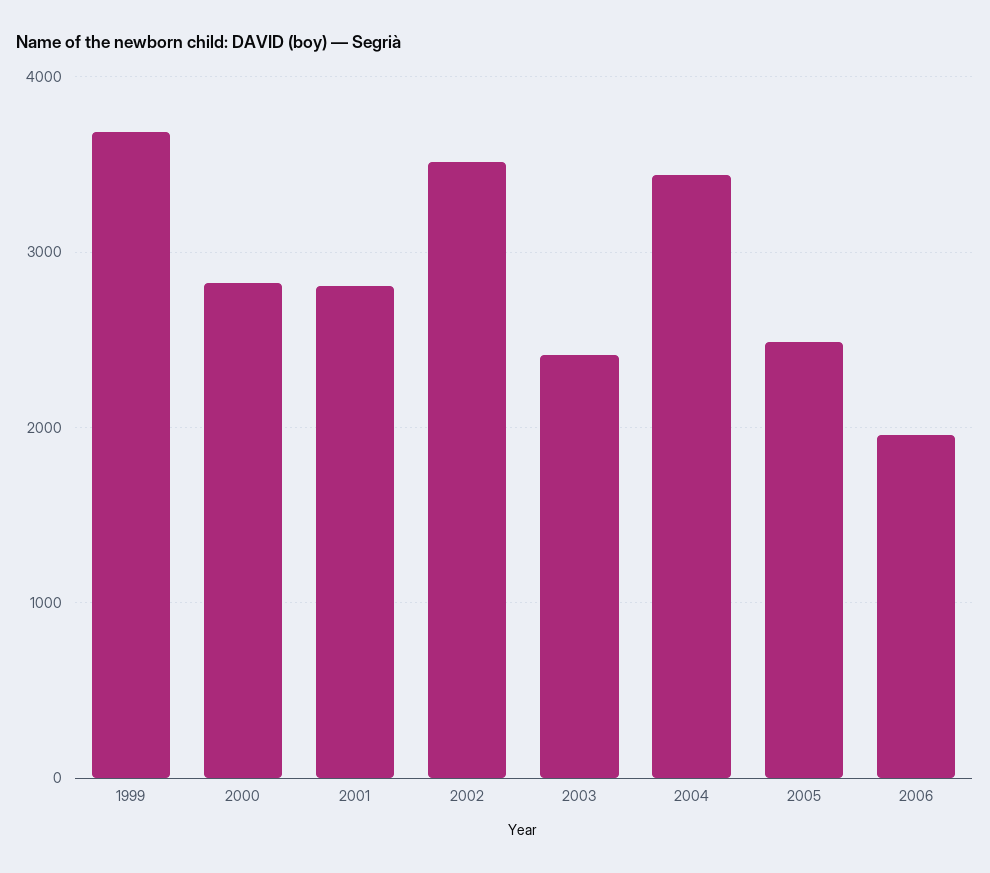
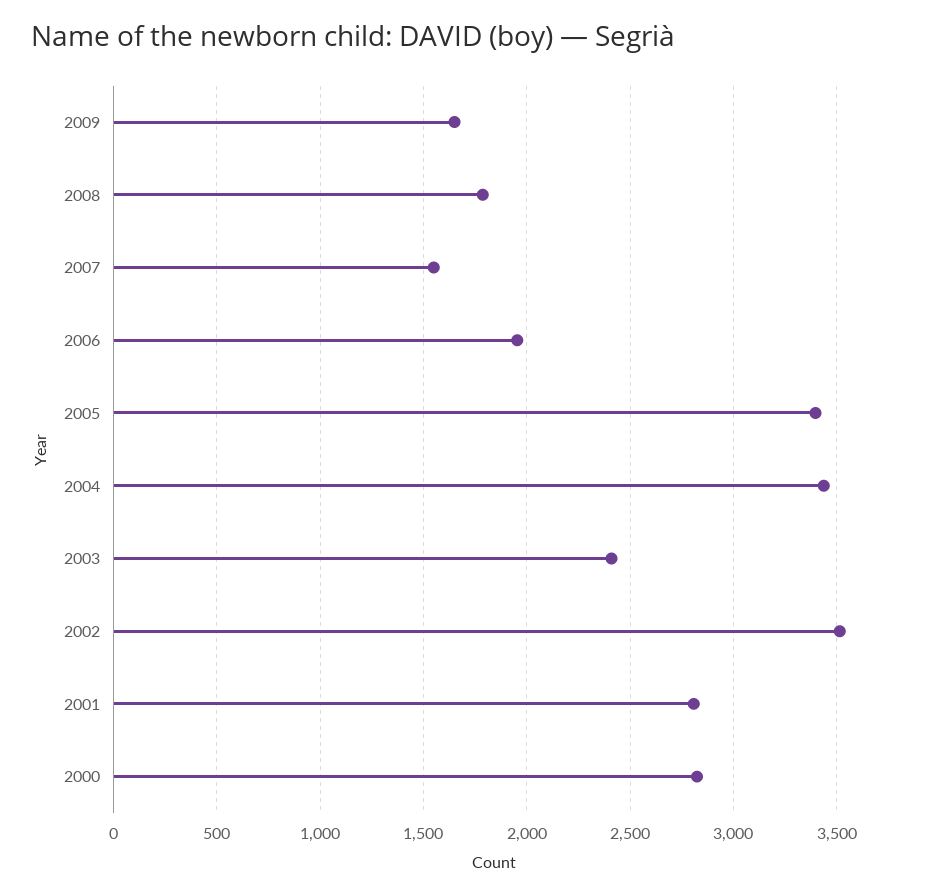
1999: 3700 -> none
2005: 2500 -> 3400
2009: none -> 1650
2008: none -> 1800
2007: none -> 1550

